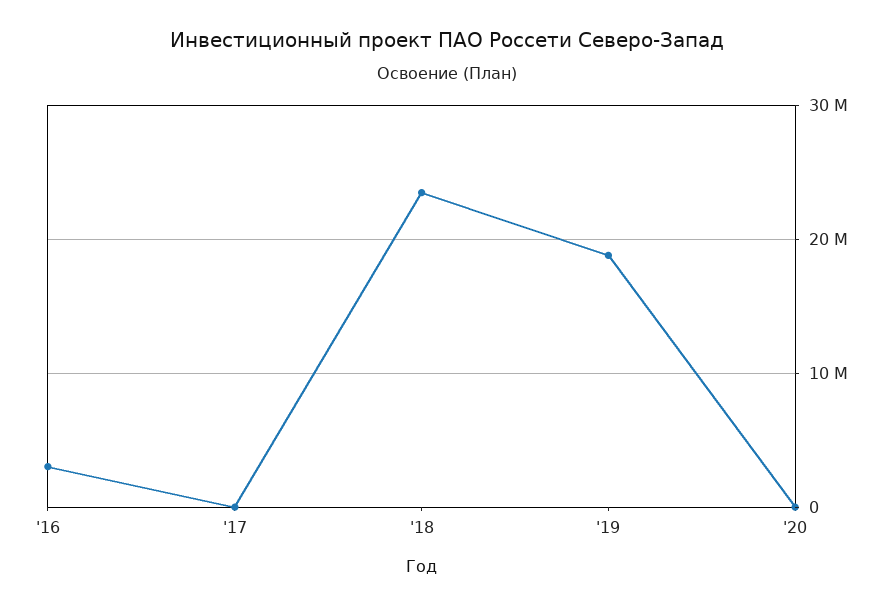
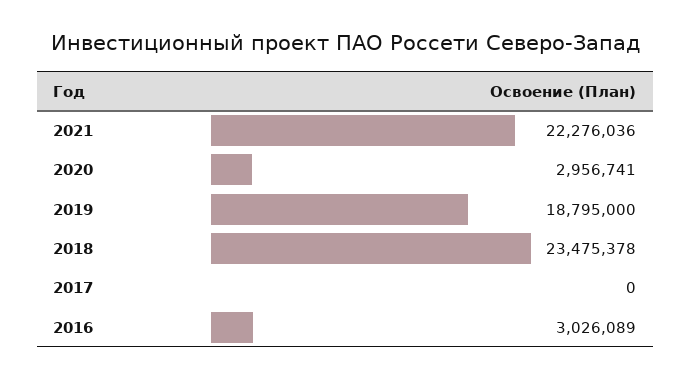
'20: 0 -> 2956741
2021: none -> 22276036

